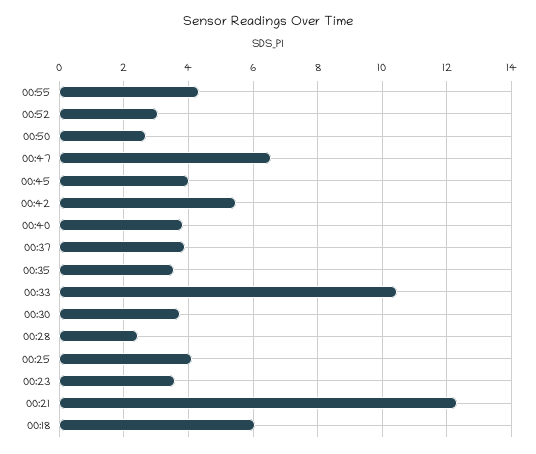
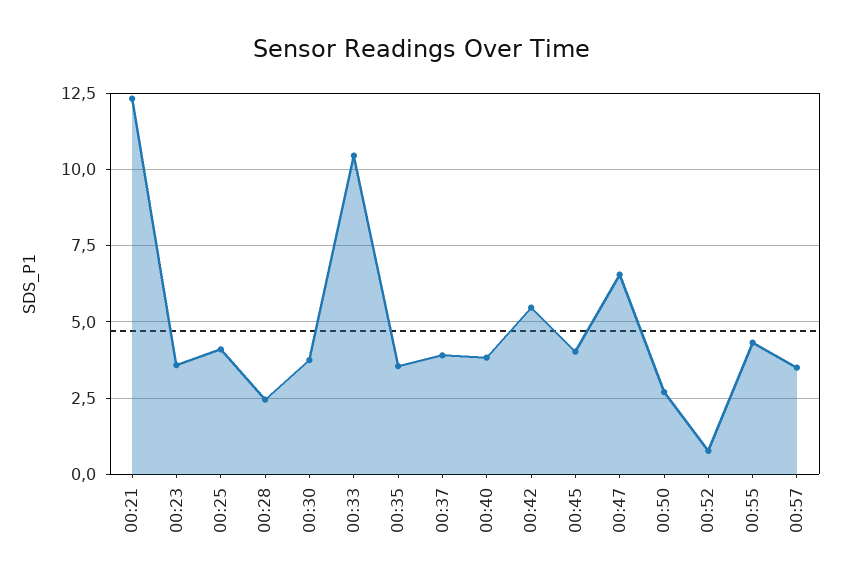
00:52: 3 -> 0.75
00:18: 6 -> none
00:57: none -> 3.5

